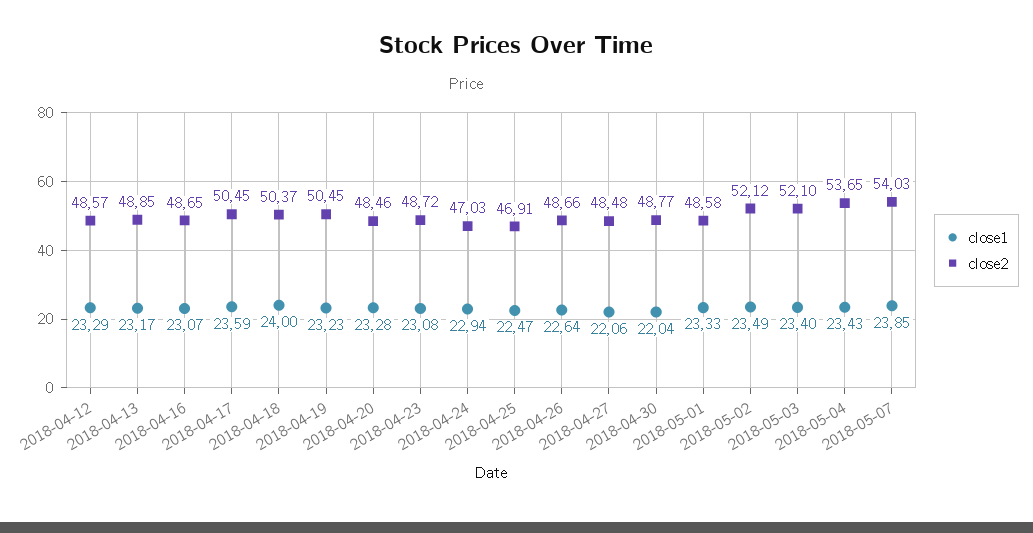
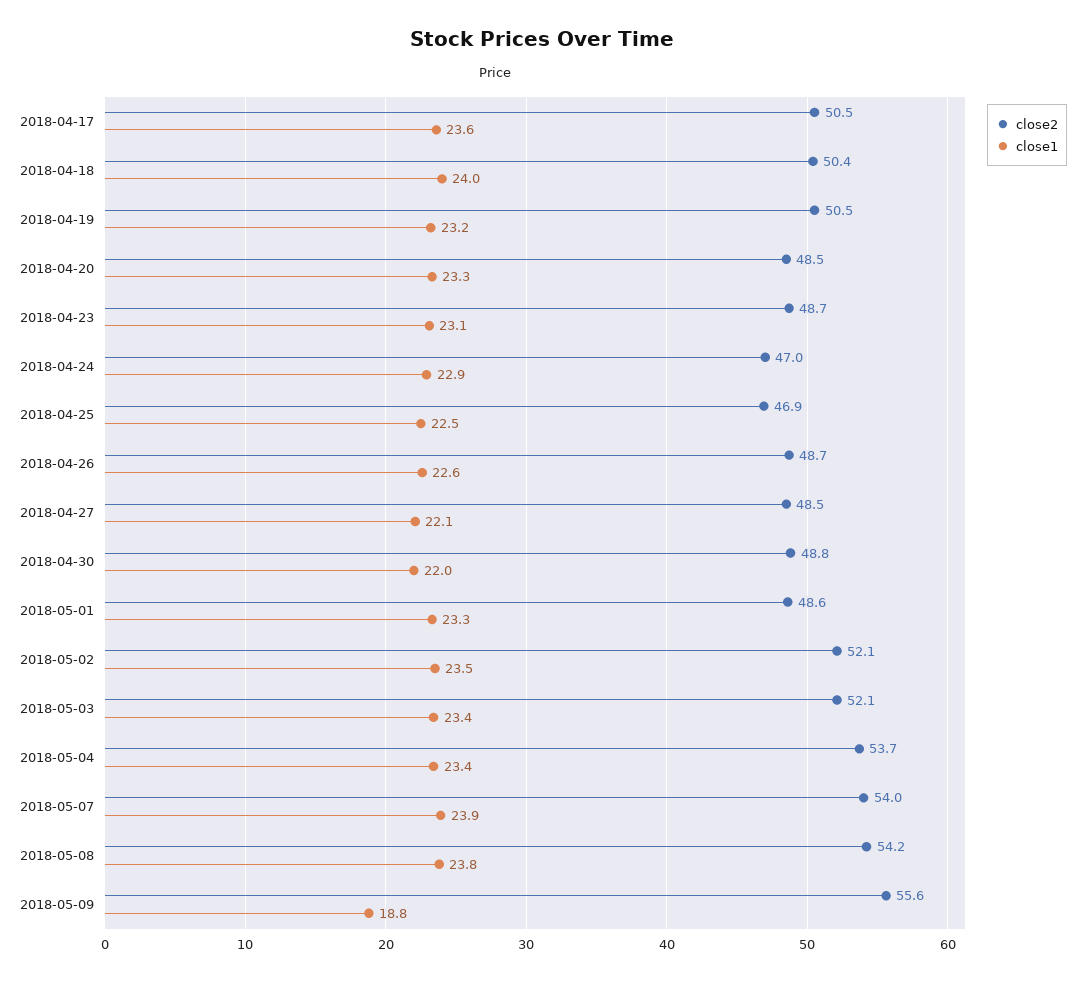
close1, 2018-04-12: 23.29 -> none
close2, 2018-04-12: 48.57 -> none
close1, 2018-04-13: 23.17 -> none
close2, 2018-04-13: 48.85 -> none
close1, 2018-04-16: 23.07 -> none
close2, 2018-04-16: 48.65 -> none
close2, 2018-05-08: none -> 54.2
close1, 2018-05-08: none -> 23.8
close2, 2018-05-09: none -> 55.6
close1, 2018-05-09: none -> 18.8

